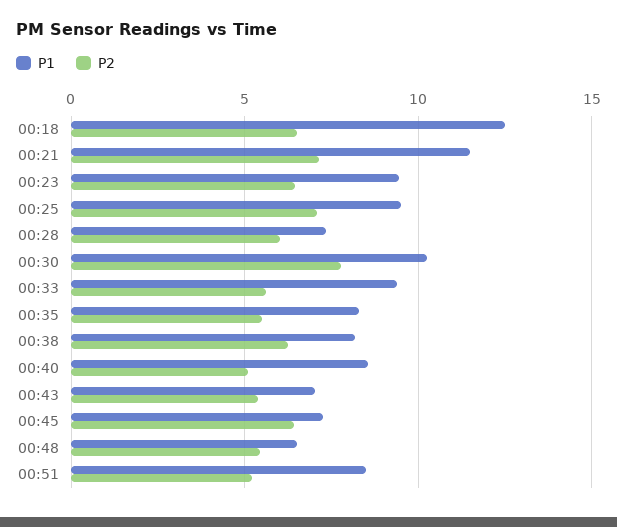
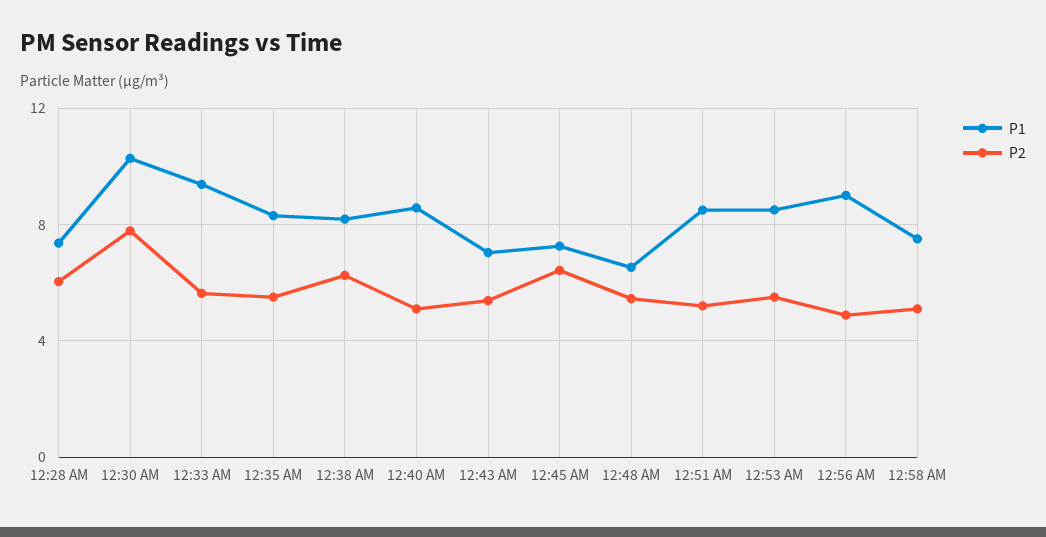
P1, 00:18: 12.5 -> none
P2, 00:18: 6.5 -> none
P1, 00:21: 11.5 -> none
P2, 00:21: 7 -> none
P1, 00:23: 9.5 -> none
P2, 00:23: 6.5 -> none
P1, 00:25: 9.5 -> none
P2, 00:25: 7 -> none
P1, 12:53 AM: none -> 8.5
P2, 12:53 AM: none -> 5.5
P1, 12:56 AM: none -> 9
P2, 12:56 AM: none -> 5
P1, 12:58 AM: none -> 7.5
P2, 12:58 AM: none -> 5

